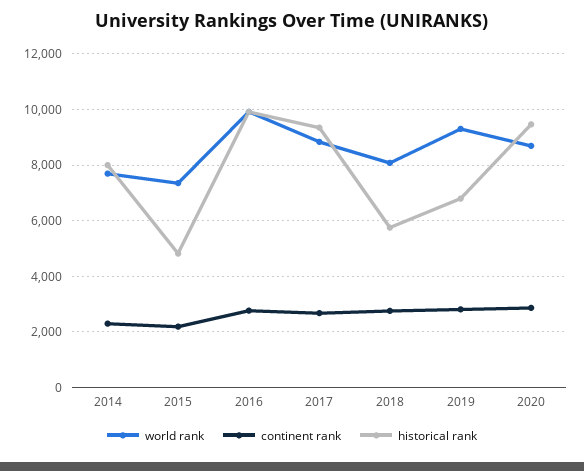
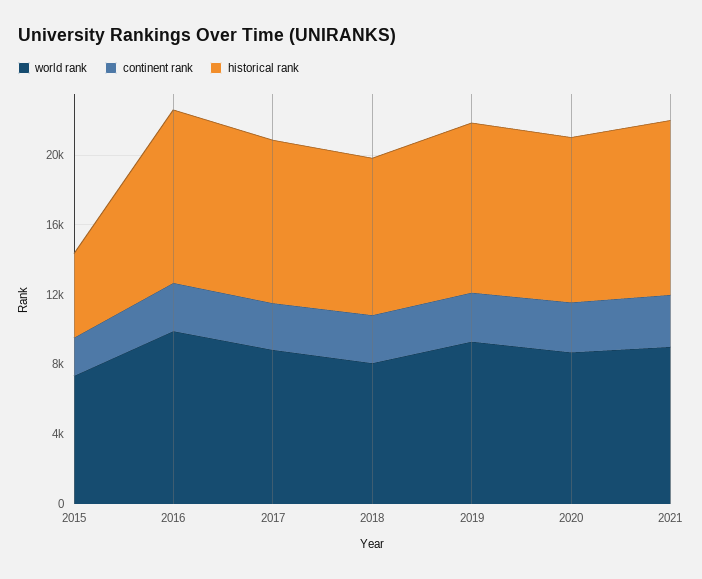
world rank, 2014: 7750 -> none
continent rank, 2014: 2250 -> none
historical rank, 2014: 8000 -> none
historical rank, 2018: 5750 -> 9000
historical rank, 2019: 6750 -> 10000
world rank, 2021: none -> 9000
continent rank, 2021: none -> 3000
historical rank, 2021: none -> 10000

